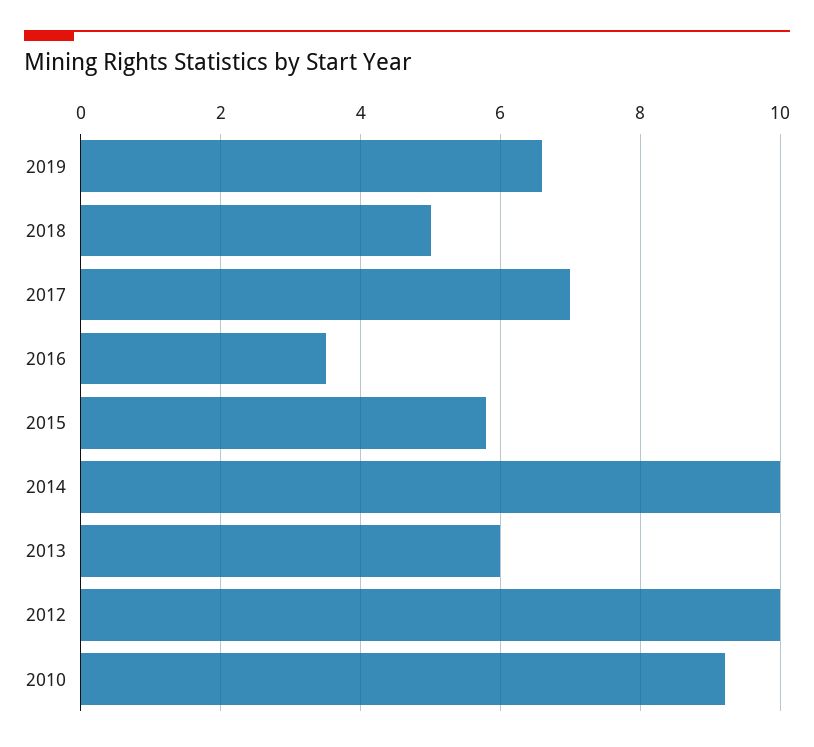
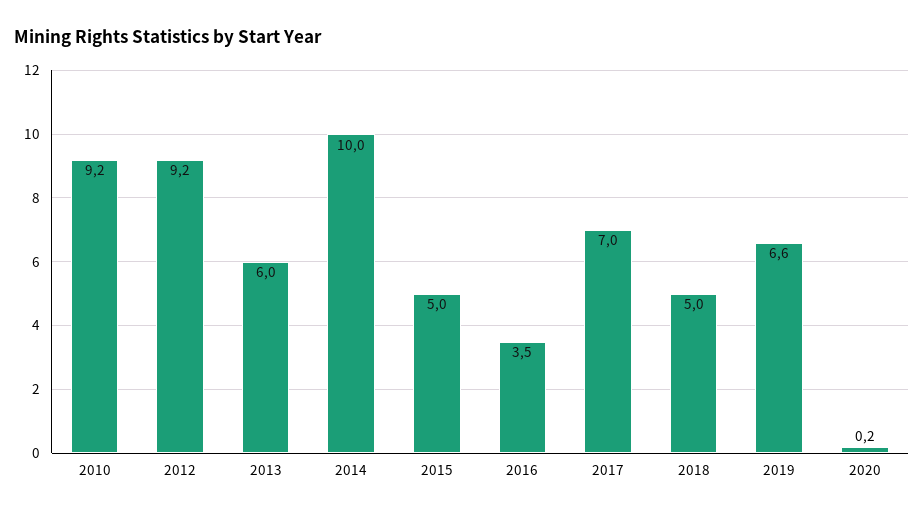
2015: 5.8 -> 5
2012: 10 -> 9.2
2020: none -> 0.2

